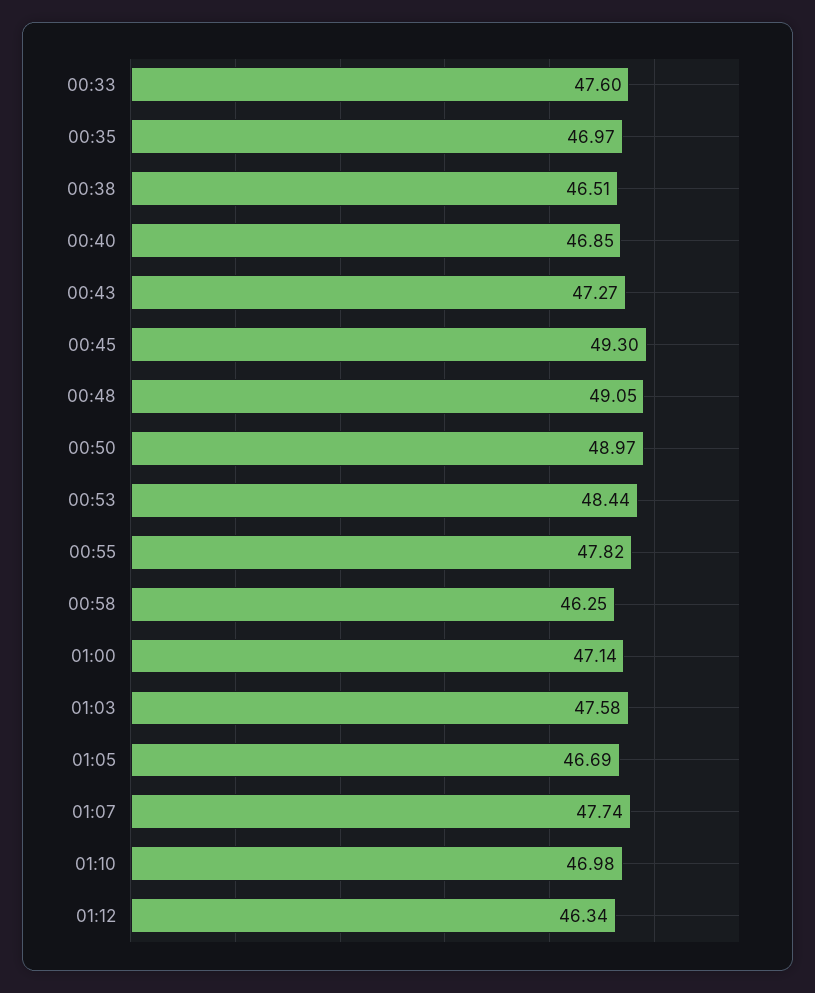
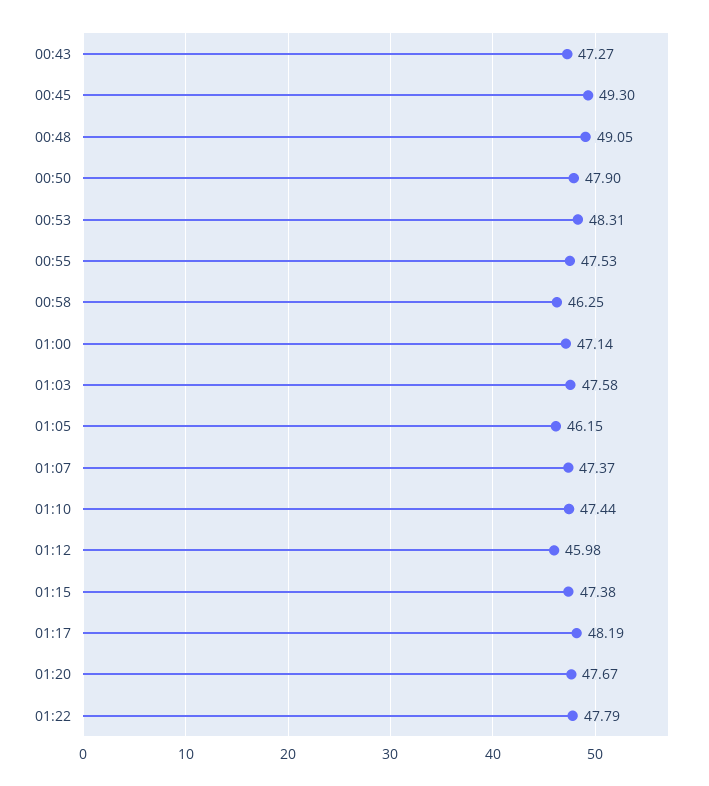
00:33: 47.6 -> none
00:35: 46.97 -> none
00:38: 46.51 -> none
00:40: 46.85 -> none
00:50: 48.97 -> 47.9
00:53: 48.44 -> 48.31
00:55: 47.82 -> 47.53
01:05: 46.69 -> 46.15
01:07: 47.74 -> 47.37
01:10: 46.98 -> 47.44
01:12: 46.34 -> 45.98
01:15: none -> 47.38
01:17: none -> 48.19
01:20: none -> 47.67
01:22: none -> 47.79

